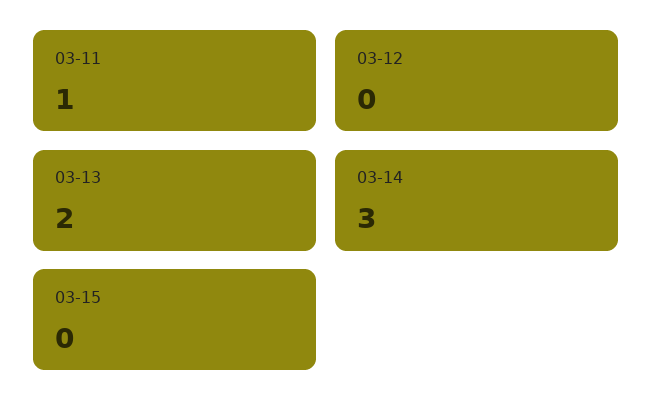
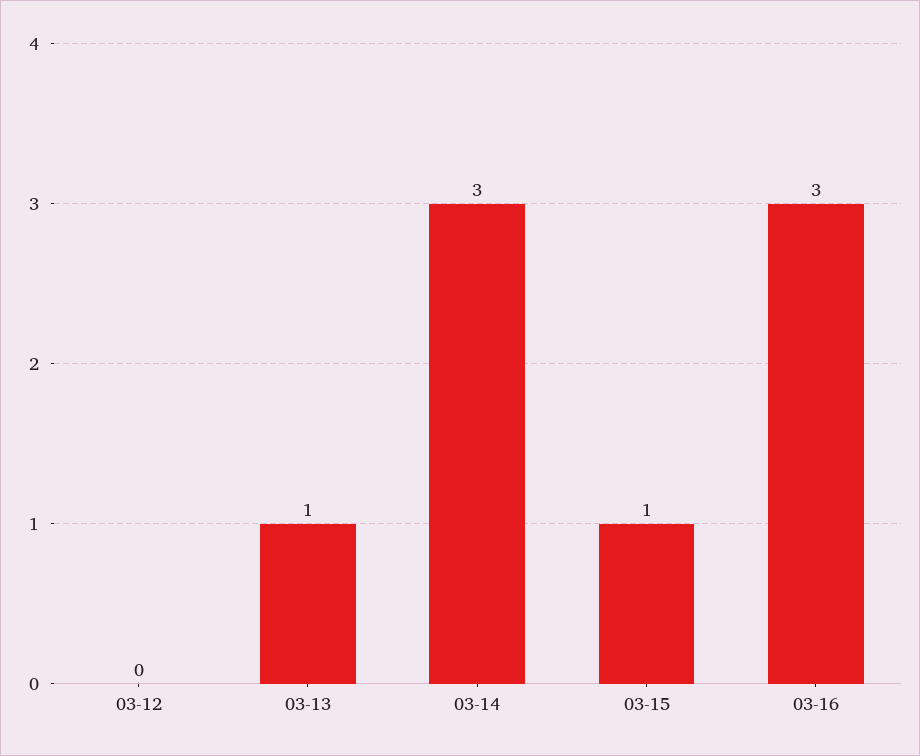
03-11: 1 -> none
03-13: 2 -> 1
03-15: 0 -> 1
03-16: none -> 3

